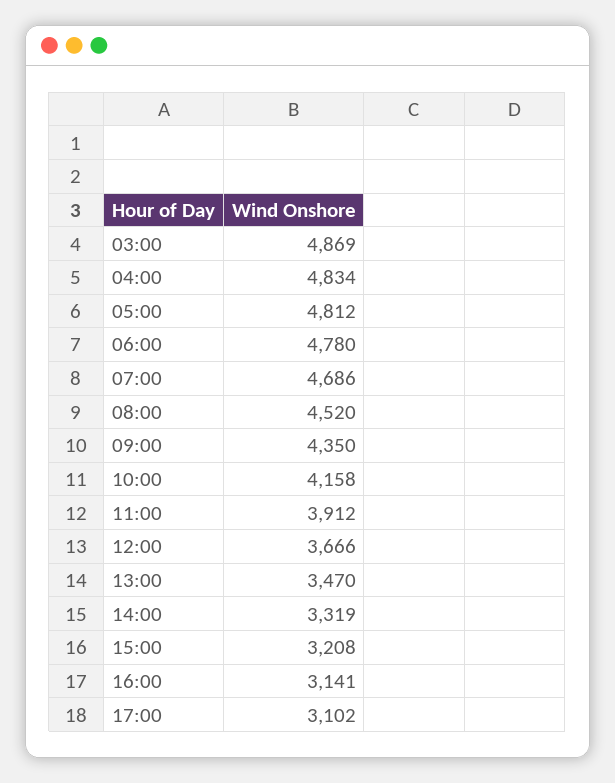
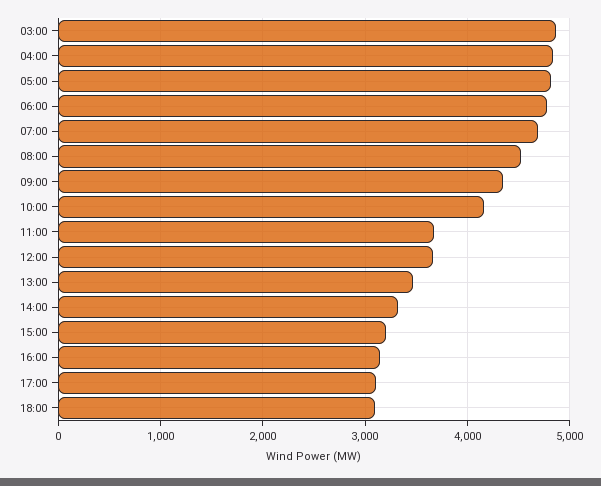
11:00: 3912 -> 3700
18:00: none -> 3100

